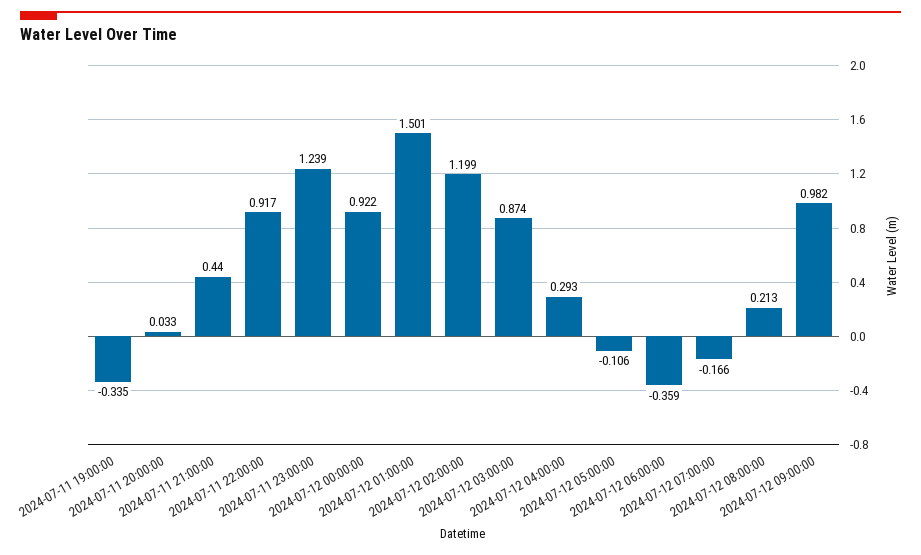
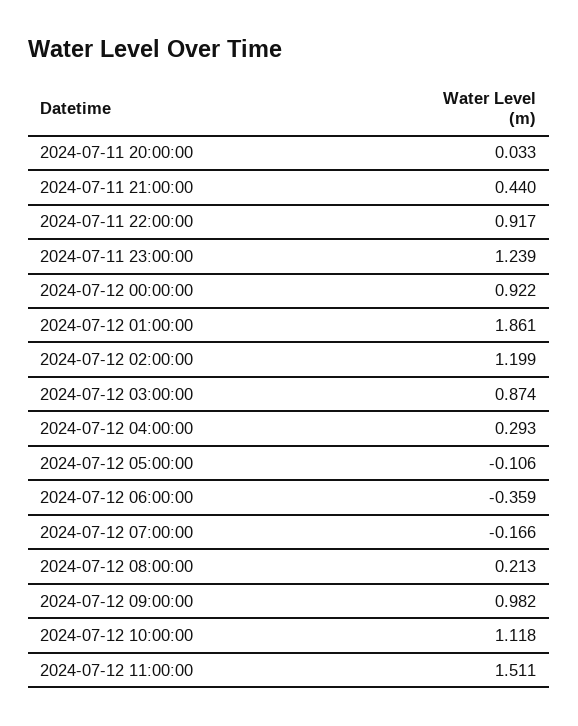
2024-07-11 19:00:00: -0.335 -> none
2024-07-12 01:00:00: 1.501 -> 1.861
2024-07-12 10:00:00: none -> 1.118
2024-07-12 11:00:00: none -> 1.511

